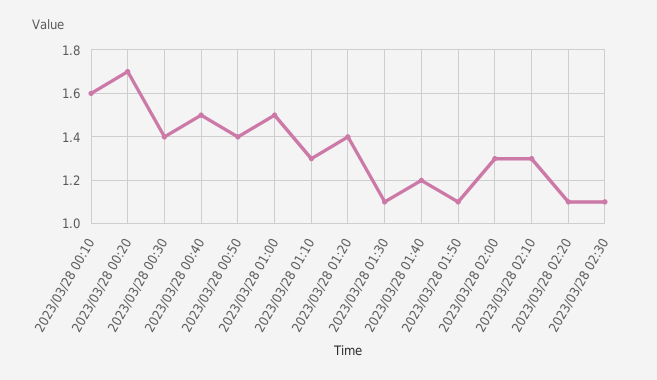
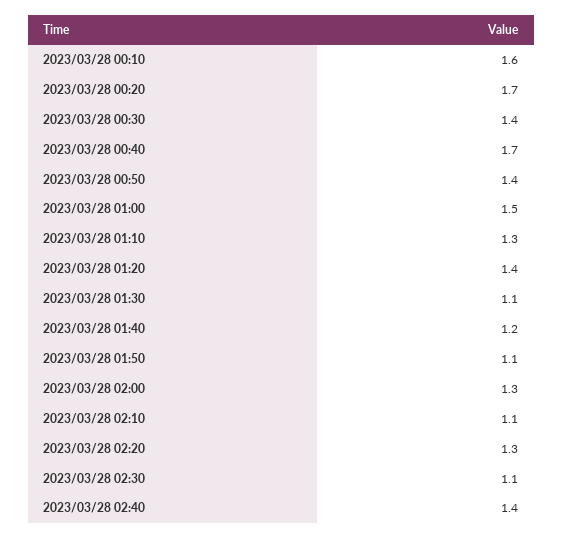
2023/03/28 00:40: 1.5 -> 1.7
2023/03/28 02:10: 1.3 -> 1.1
2023/03/28 02:20: 1.1 -> 1.3
2023/03/28 02:40: none -> 1.4

